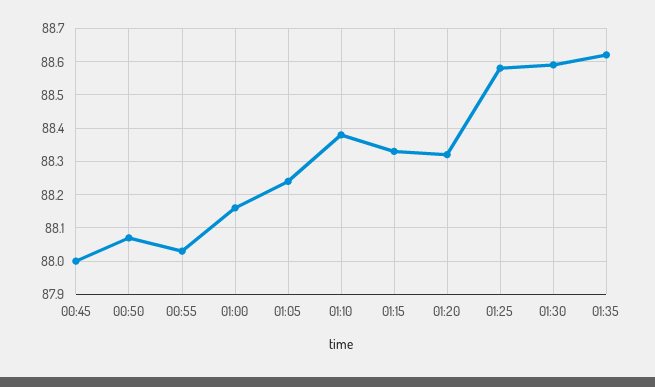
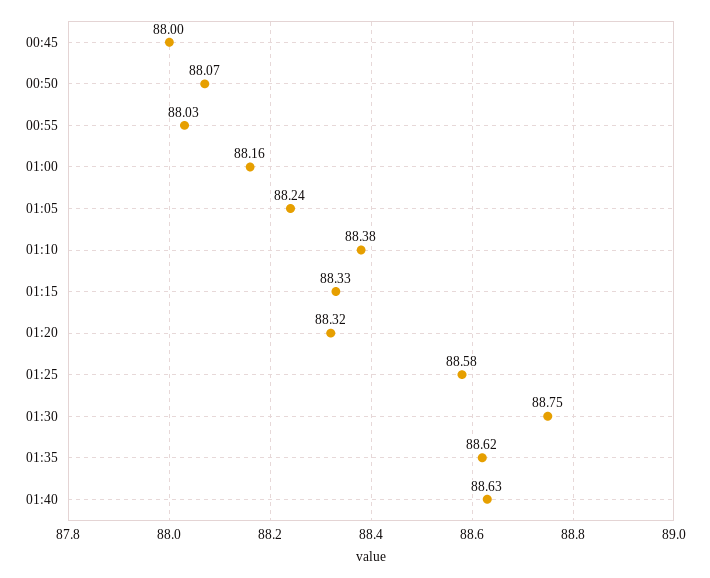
01:30: 88.6 -> 88.75
01:40: none -> 88.63

